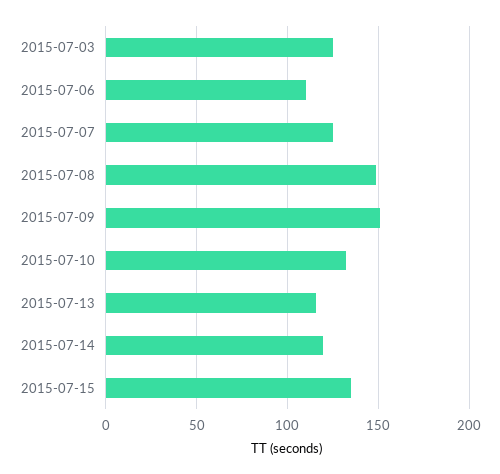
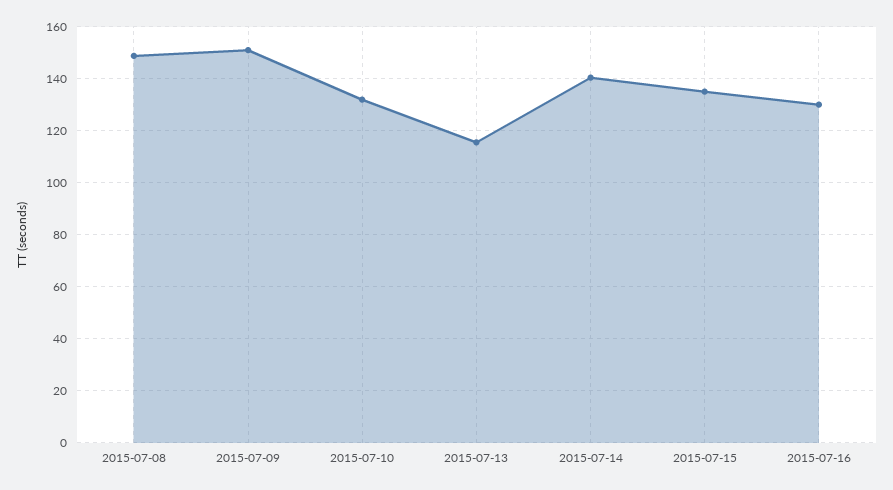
2015-07-03: 125 -> none
2015-07-06: 110 -> none
2015-07-07: 125 -> none
2015-07-14: 120 -> 140
2015-07-16: none -> 130

